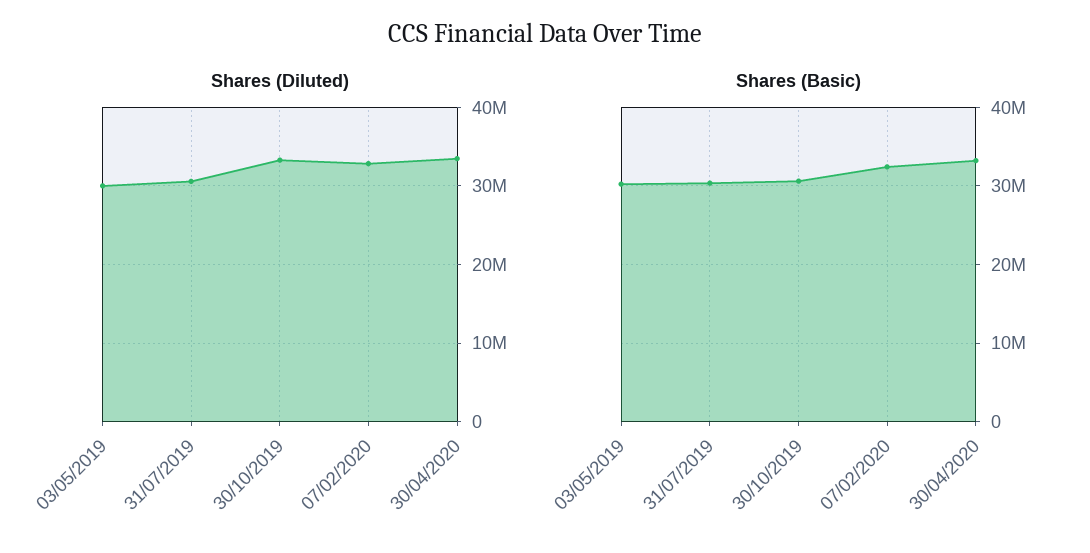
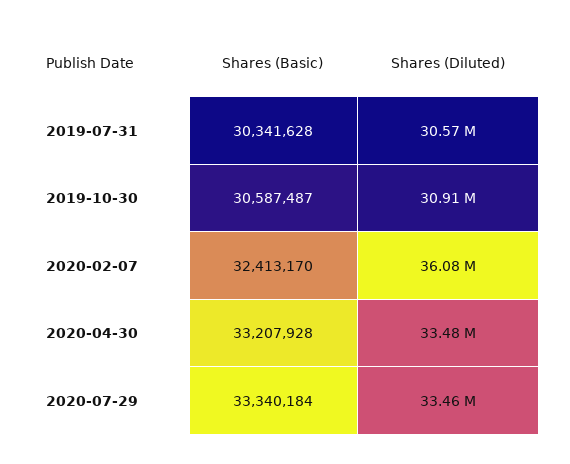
Shares (Diluted), 03/05/2019: 30000000 -> none
Shares (Diluted), 30/10/2019: 33000000 -> 30910000
Shares (Diluted), 07/02/2020: 33000000 -> 36080000
Shares (Basic), 03/05/2019: 30000000 -> none
Shares (Basic), 2020-07-29: none -> 33340184
Shares (Diluted), 2020-07-29: none -> 33460000

